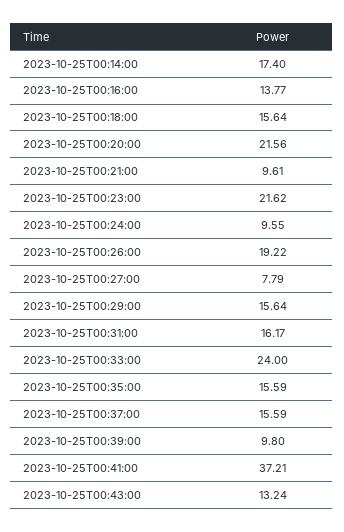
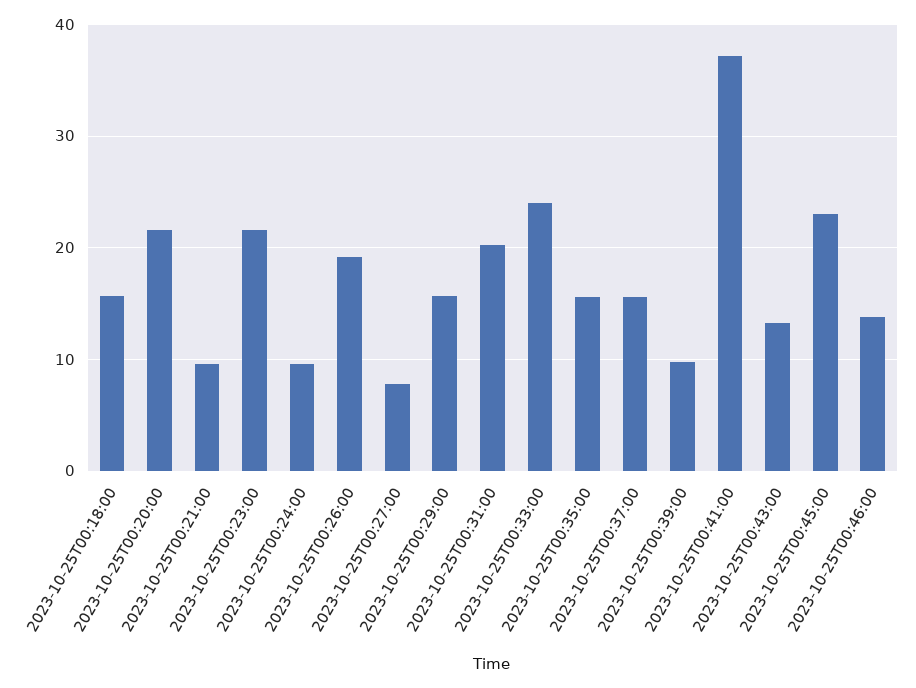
2023-10-25T00:14:00: 17.4 -> none
2023-10-25T00:16:00: 13.77 -> none
2023-10-25T00:31:00: 16.17 -> 20
2023-10-25T00:45:00: none -> 23
2023-10-25T00:46:00: none -> 14

